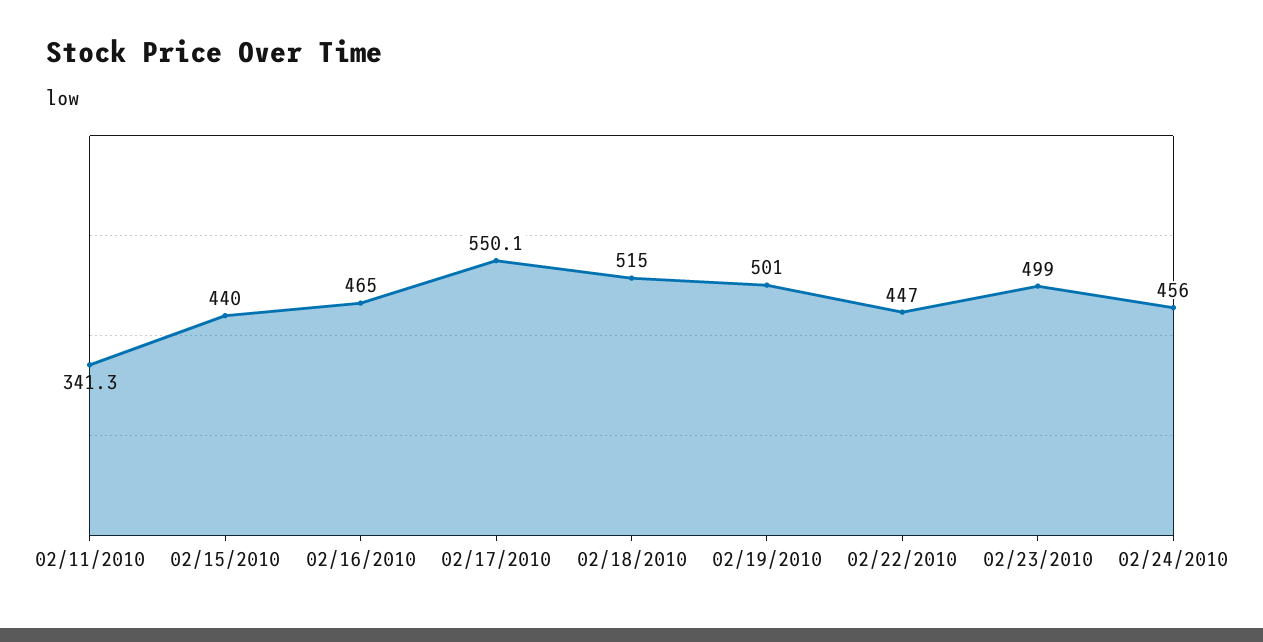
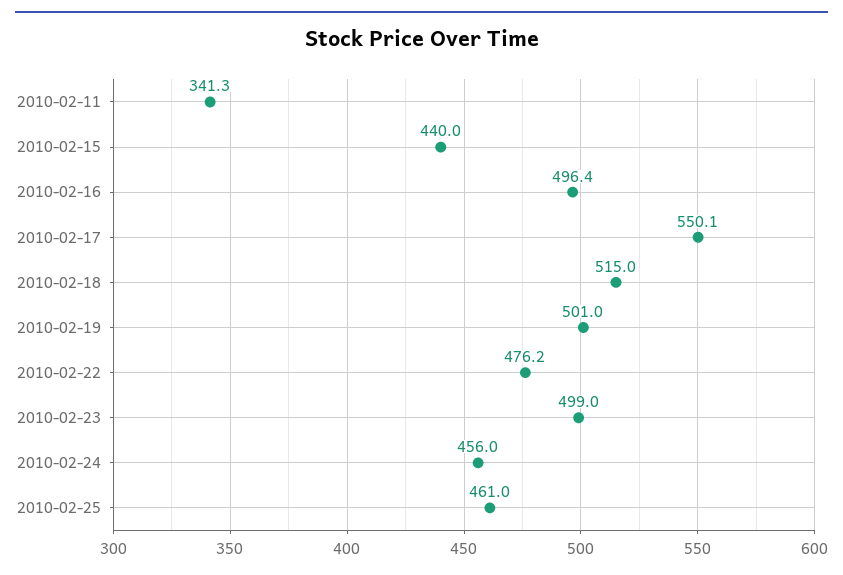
02/16/2010: 465 -> 496.4
02/22/2010: 447 -> 476.2
2010-02-25: none -> 461

